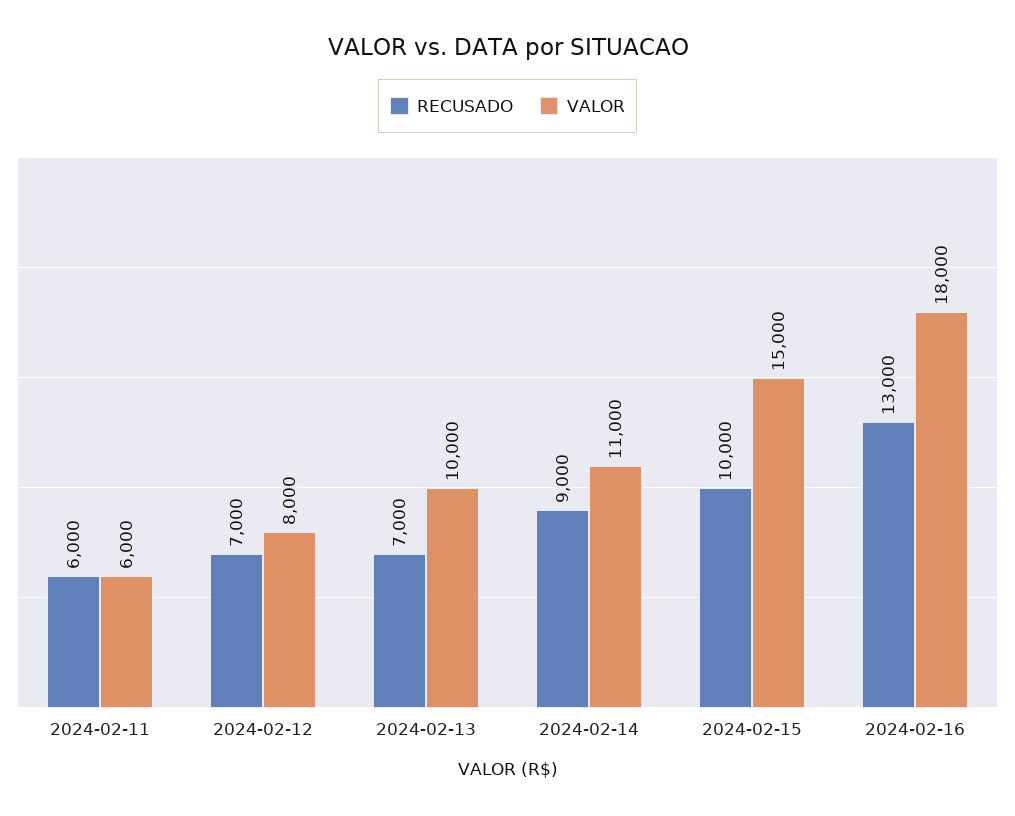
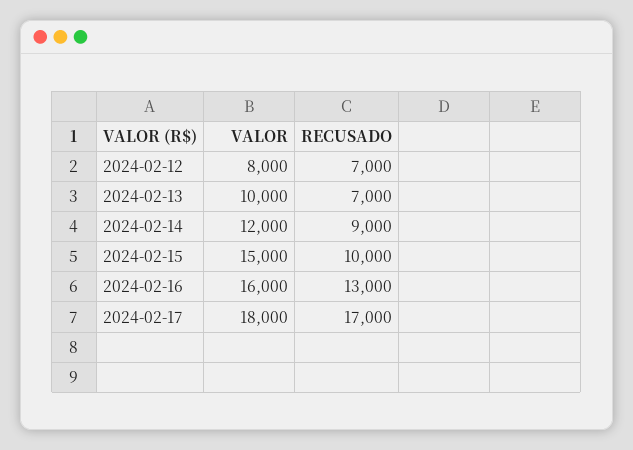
RECUSADO, 2024-02-11: 6000 -> none
VALOR, 2024-02-11: 6000 -> none
VALOR, 2024-02-14: 11000 -> 12000
VALOR, 2024-02-16: 18000 -> 16000
VALOR, 2024-02-17: none -> 18000
RECUSADO, 2024-02-17: none -> 17000

